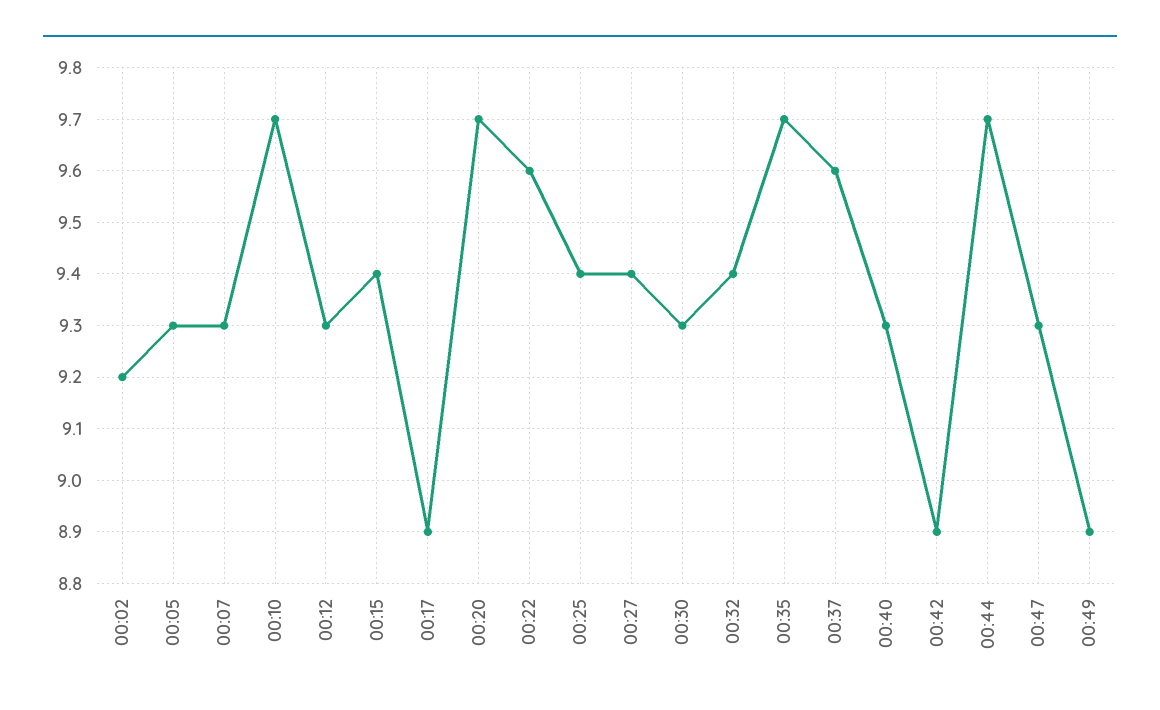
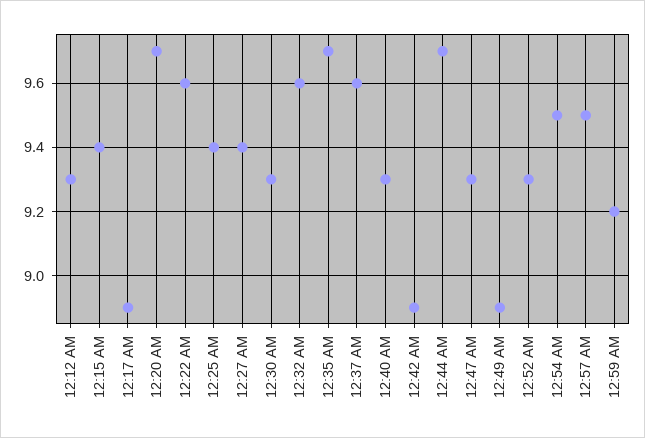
00:02: 9.2 -> none
00:05: 9.3 -> none
00:07: 9.3 -> none
00:10: 9.7 -> none
00:32: 9.4 -> 9.6
12:52 AM: none -> 9.3
12:54 AM: none -> 9.5
12:57 AM: none -> 9.5
12:59 AM: none -> 9.2

